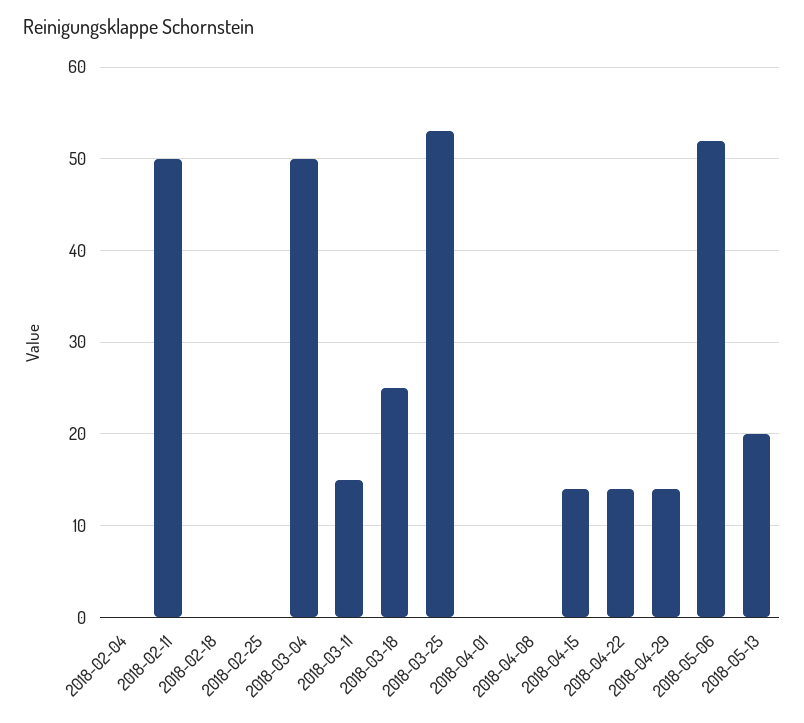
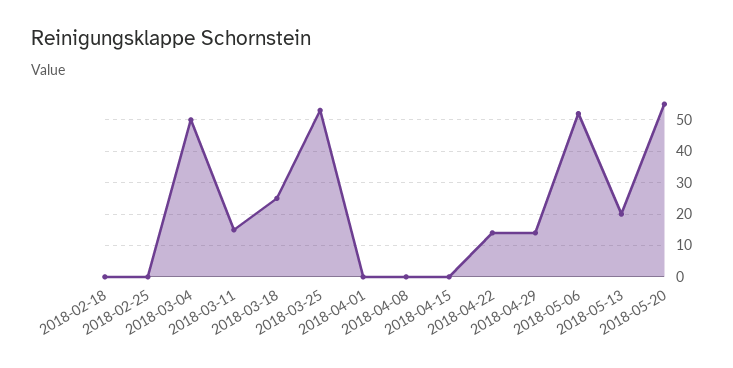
2018-02-04: 0 -> none
2018-02-11: 50 -> none
2018-04-15: 14 -> 0
2018-05-20: none -> 55

